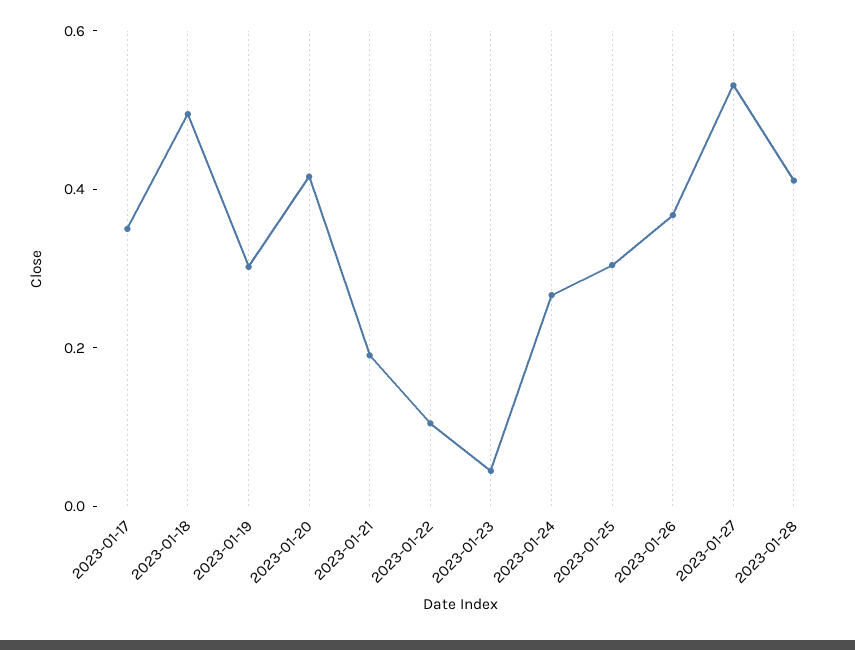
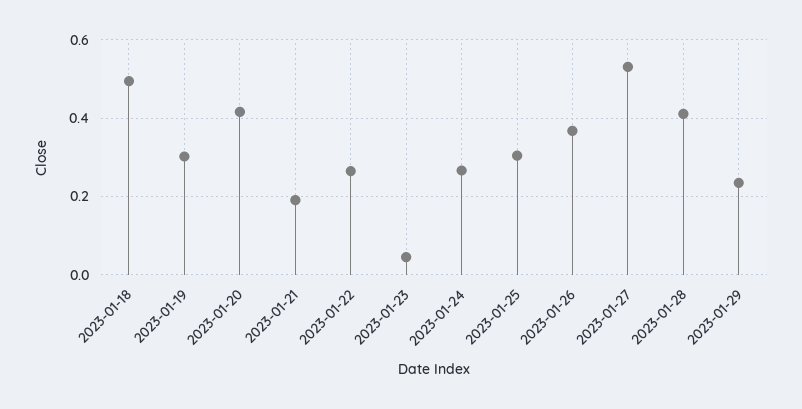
2023-01-17: 0.35 -> none
2023-01-22: 0.1 -> 0.26
2023-01-29: none -> 0.24

